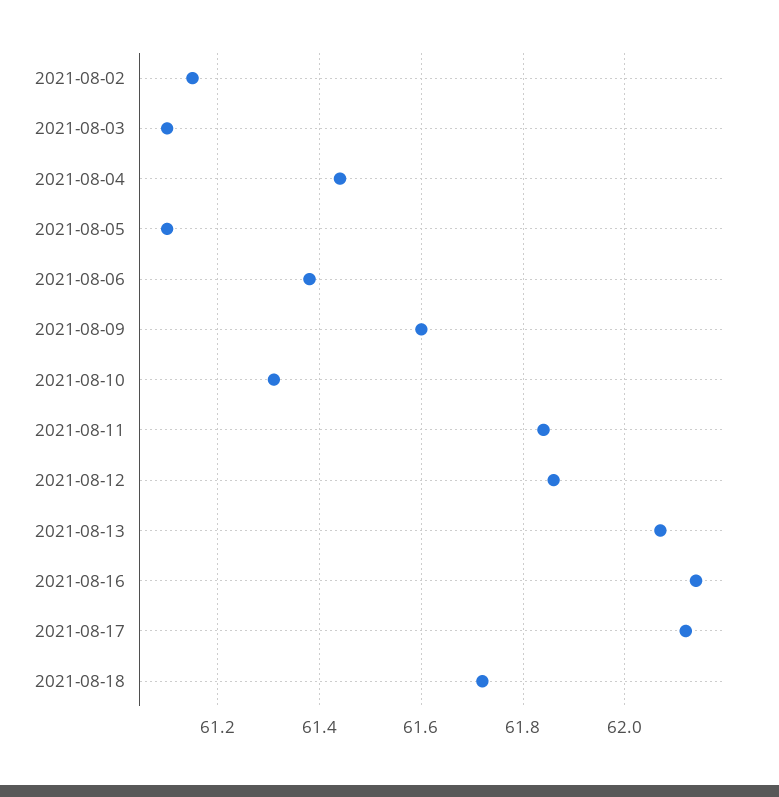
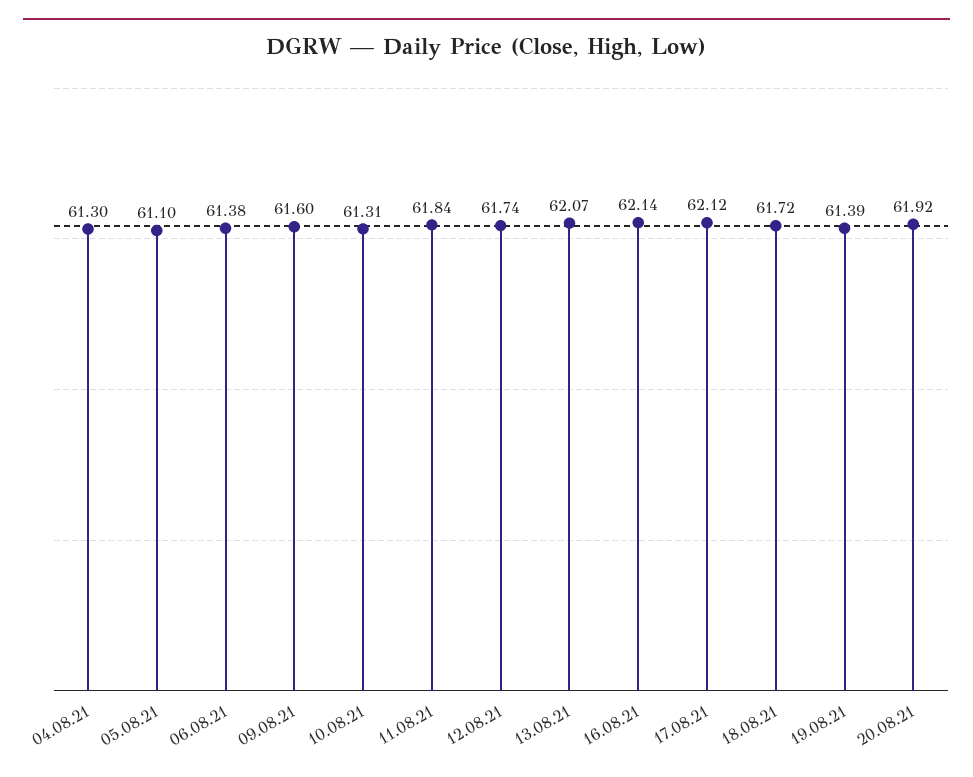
2021-08-02: 61.15 -> none
2021-08-03: 61.1 -> none
2021-08-04: 61.45 -> 61.3
2021-08-12: 61.85 -> 61.74
19.08.21: none -> 61.39
20.08.21: none -> 61.92

